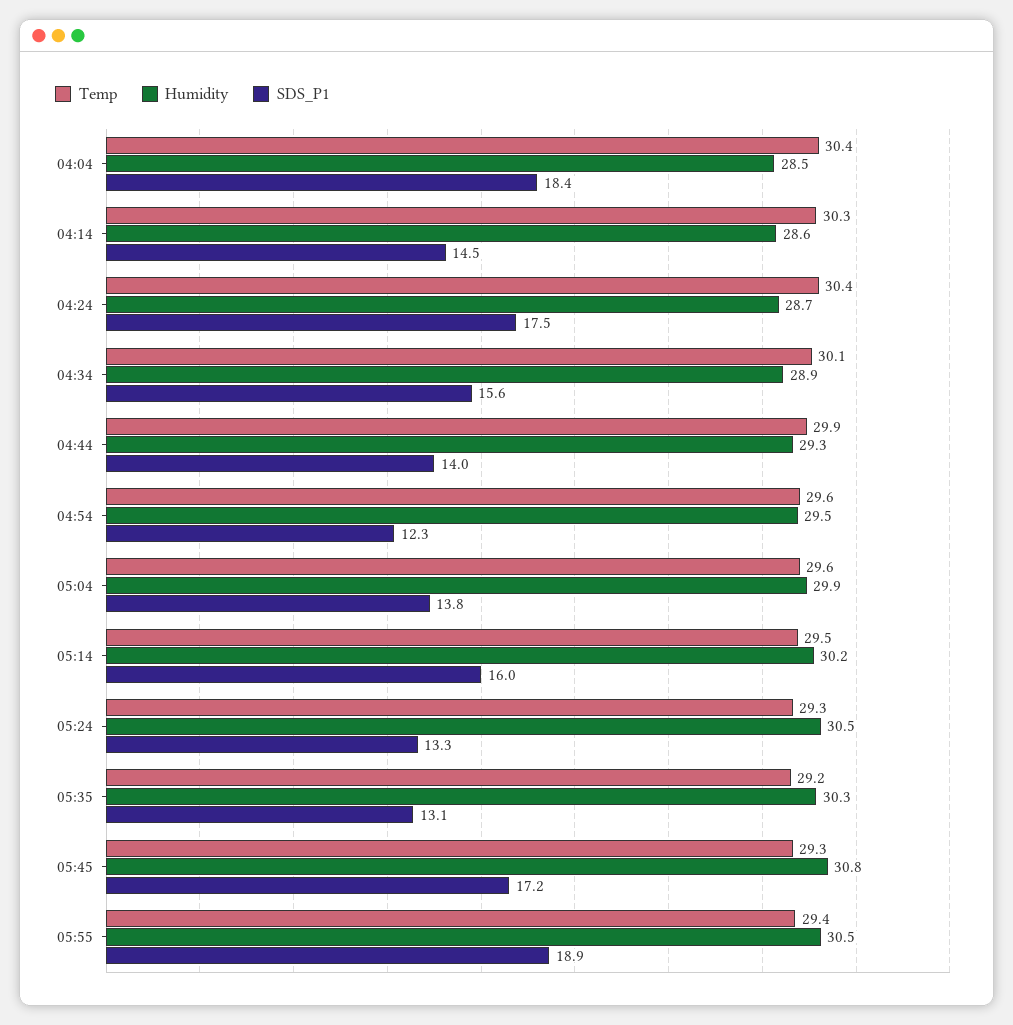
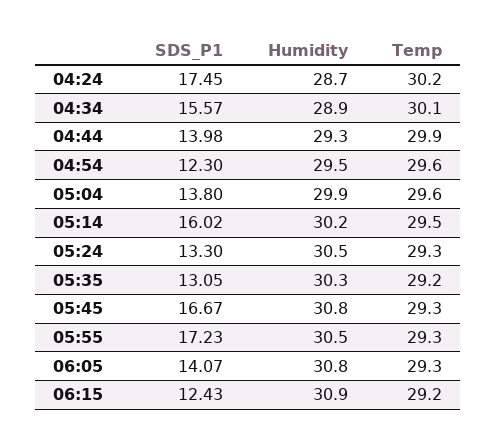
Temp, 04:04: 30.4 -> none
Humidity, 04:04: 28.5 -> none
SDS_P1, 04:04: 18.4 -> none
Temp, 04:14: 30.3 -> none
Humidity, 04:14: 28.6 -> none
SDS_P1, 04:14: 14.5 -> none
Temp, 04:24: 30.4 -> 30.2
SDS_P1, 05:45: 17.2 -> 16.67
Temp, 05:55: 29.4 -> 29.3
SDS_P1, 05:55: 18.9 -> 17.23
SDS_P1, 06:05: none -> 14.07
Humidity, 06:05: none -> 30.8
Temp, 06:05: none -> 29.3
SDS_P1, 06:15: none -> 12.43
Humidity, 06:15: none -> 30.9
Temp, 06:15: none -> 29.2

